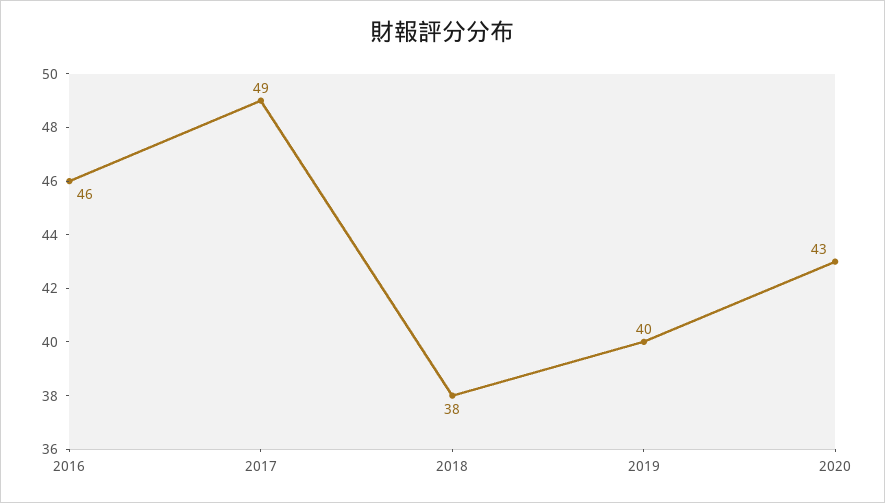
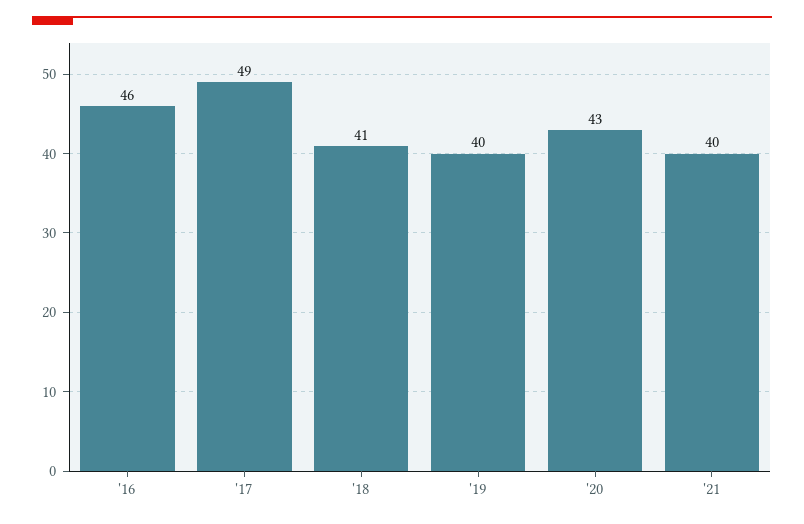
2018: 38 -> 41
'21: none -> 40

